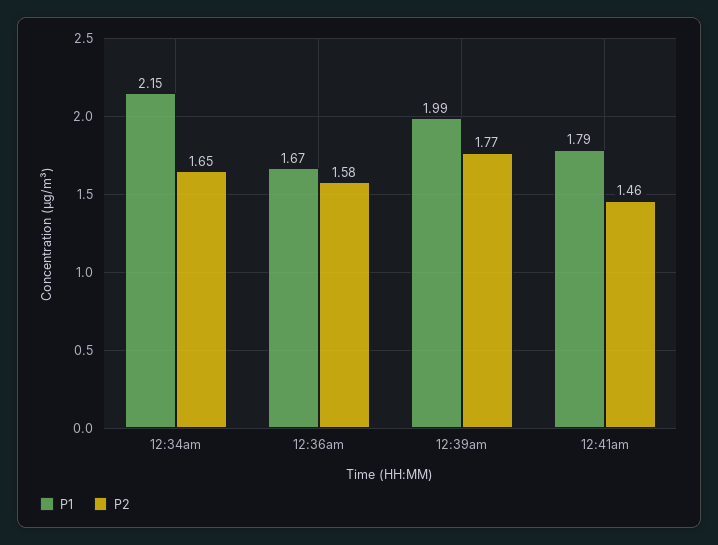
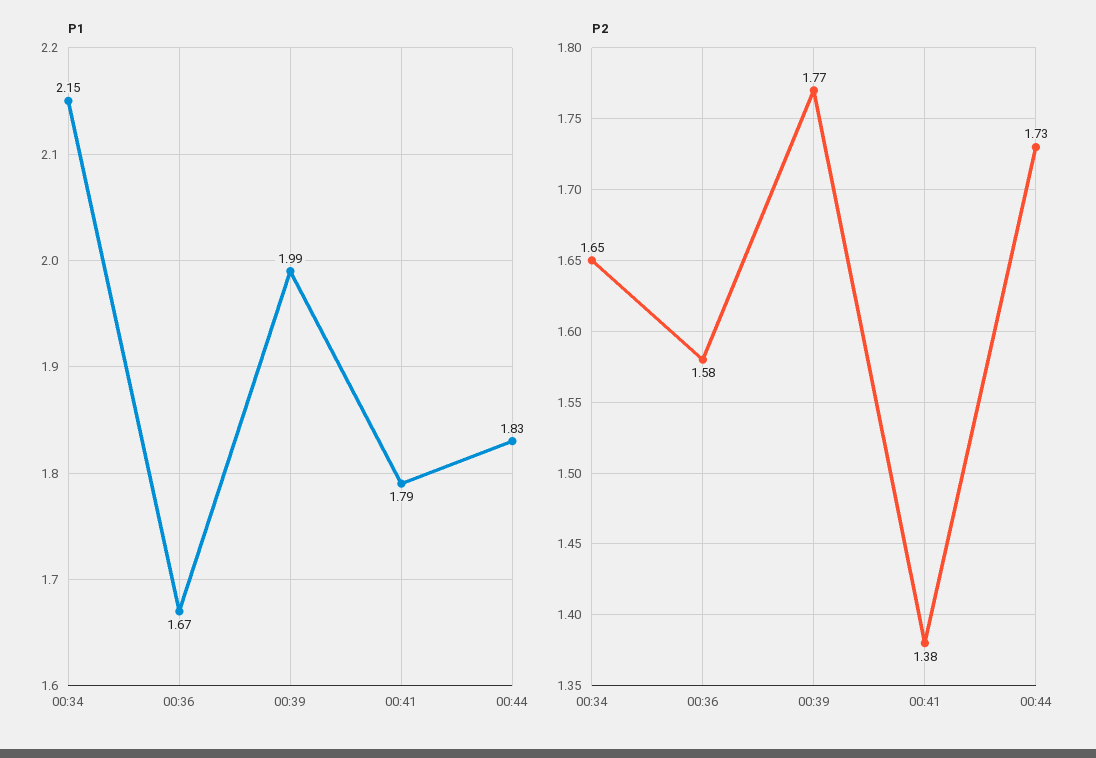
P2, 12:41am: 1.46 -> 1.38
P1, 00:44: none -> 1.83
P2, 00:44: none -> 1.73

